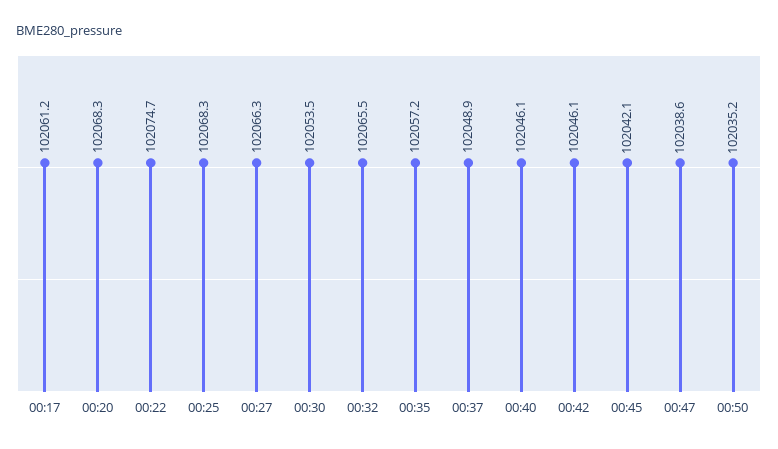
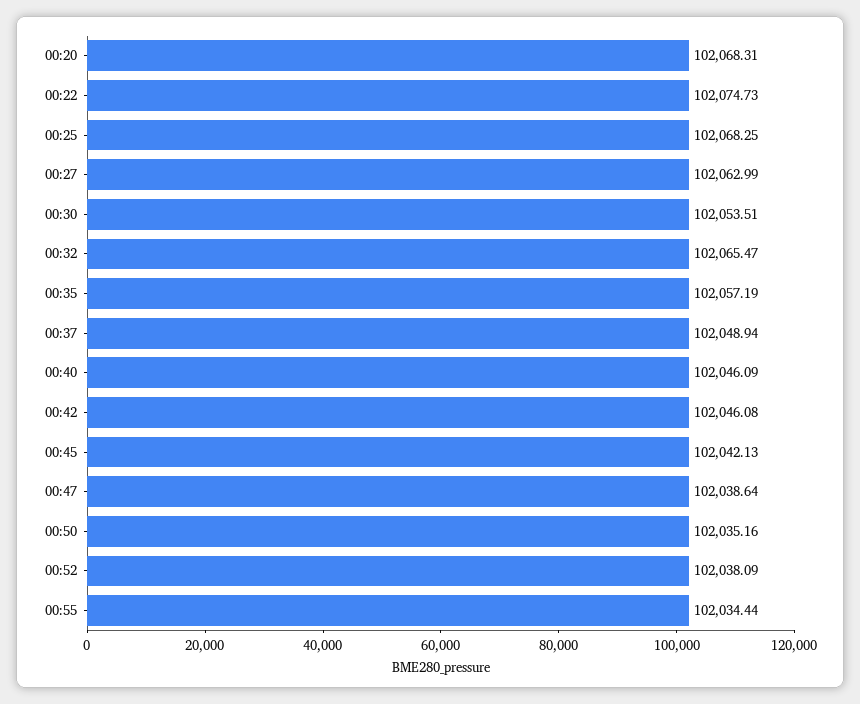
00:17: 102061.2 -> none
00:27: 102066.3 -> 102062.99
00:52: none -> 102038.09
00:55: none -> 102034.44

